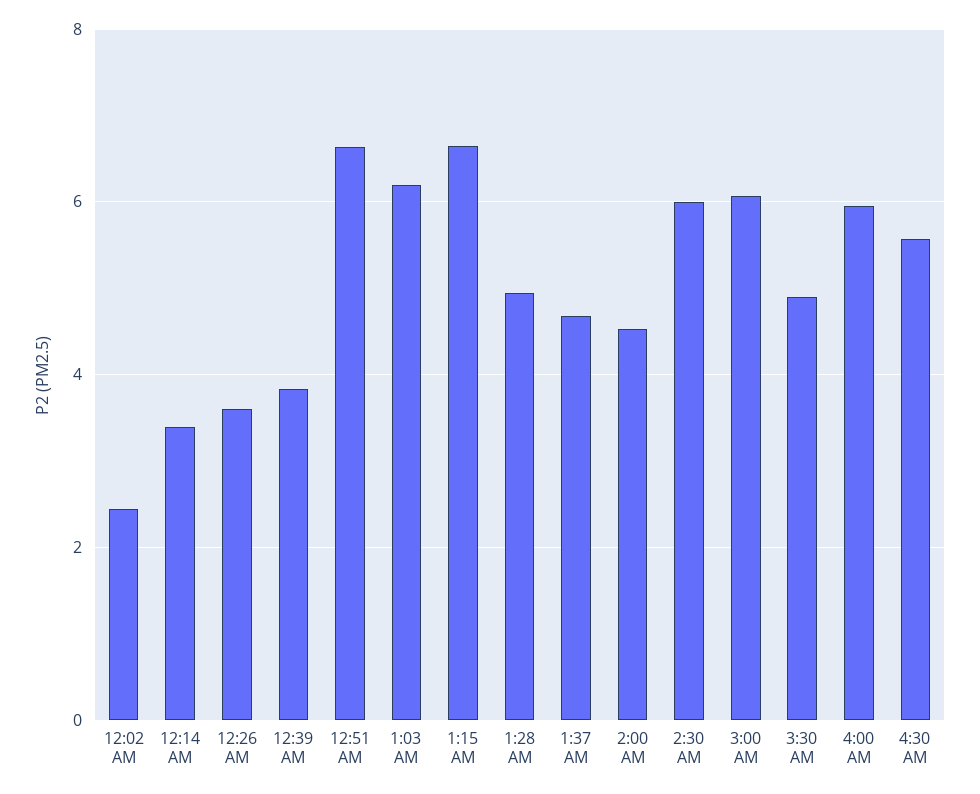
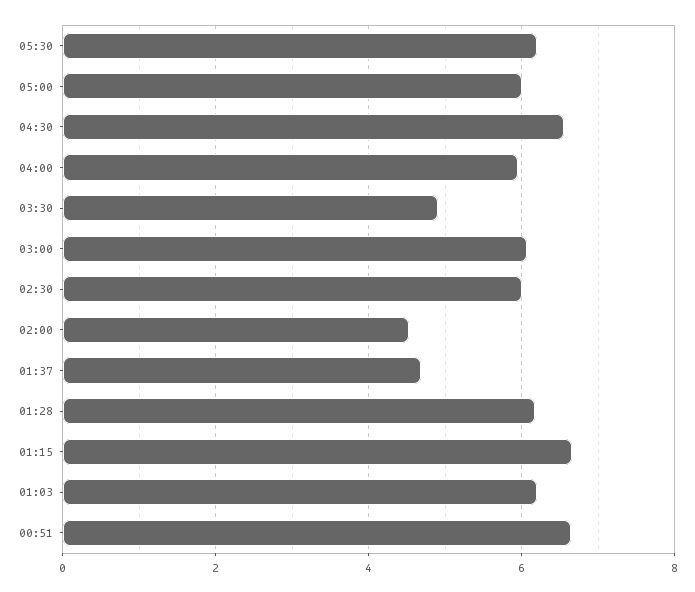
12:02 AM: 2.4 -> none
12:14 AM: 3.4 -> none
12:26 AM: 3.6 -> none
12:39 AM: 3.8 -> none
1:28 AM: 5 -> 6.2
4:30 AM: 5.6 -> 6.6
05:30: none -> 6.2
05:00: none -> 6

